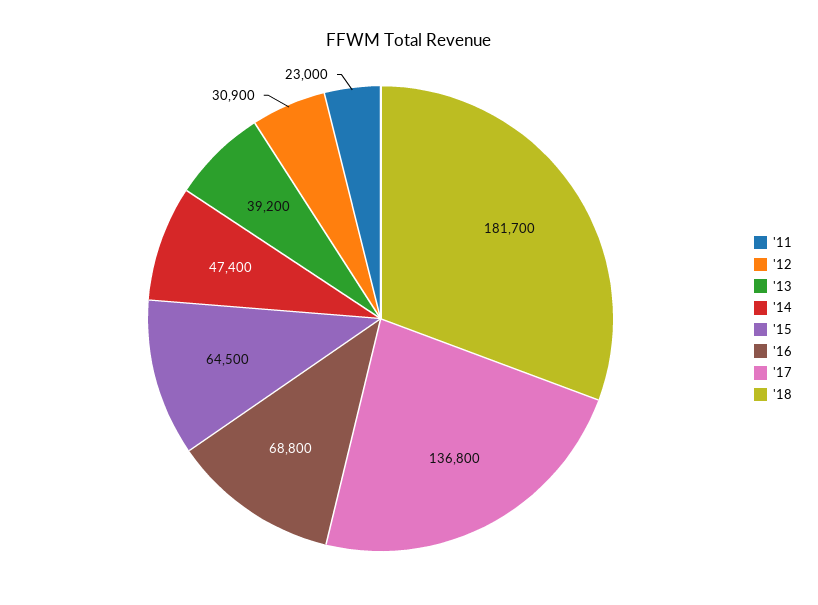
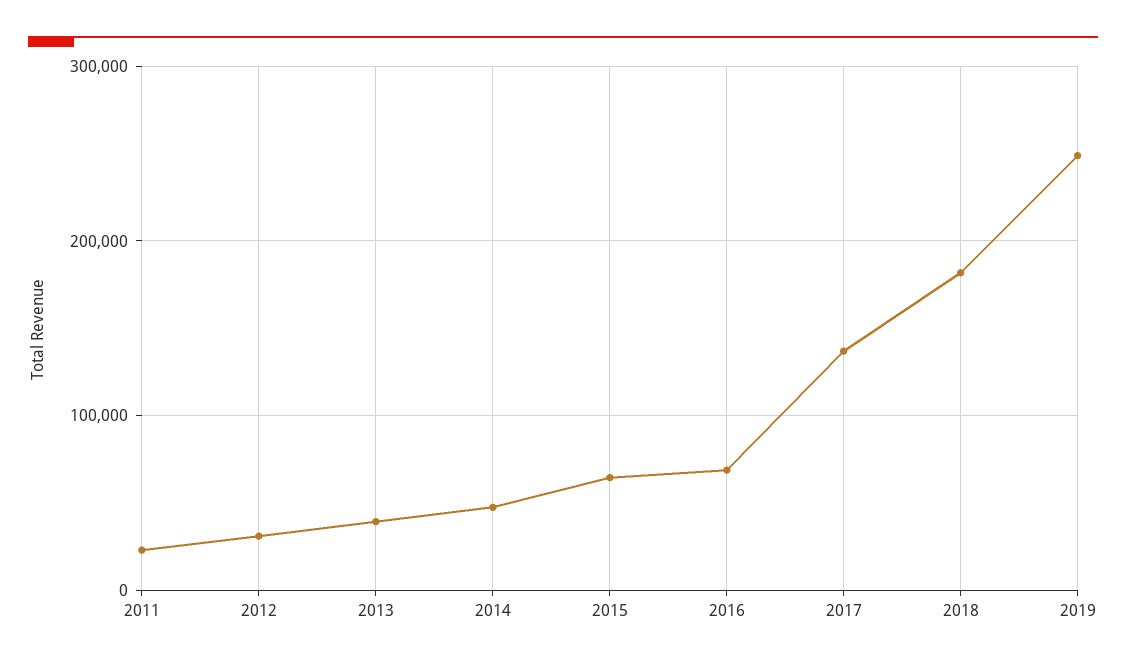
2019: none -> 250000

